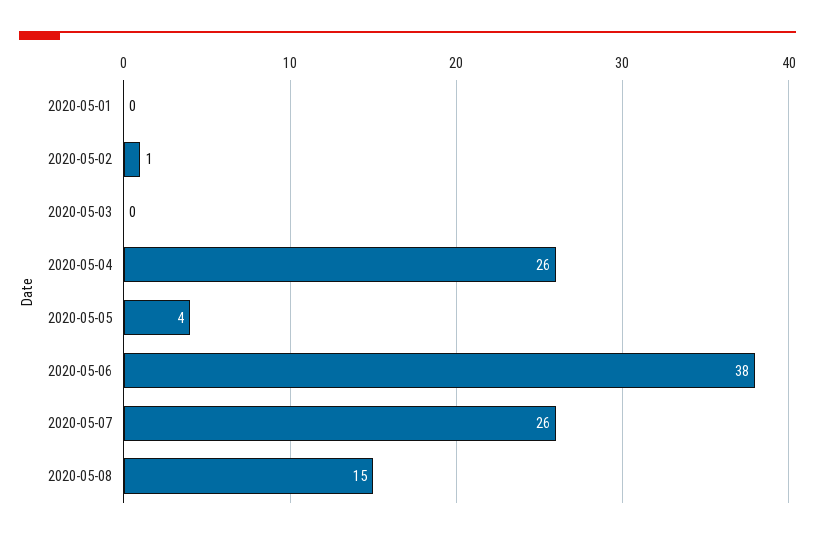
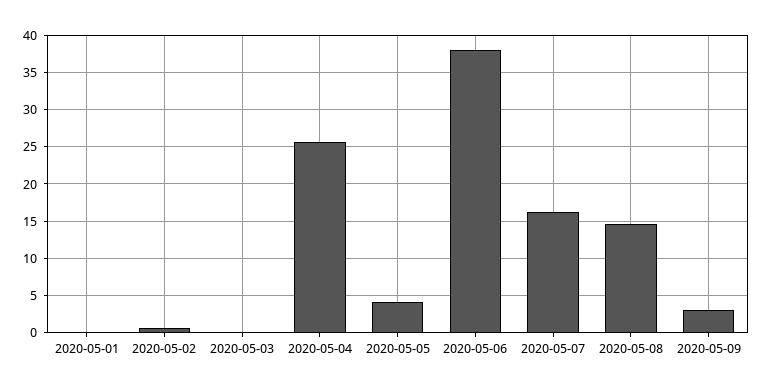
2020-05-07: 26 -> 16
2020-05-09: none -> 3

